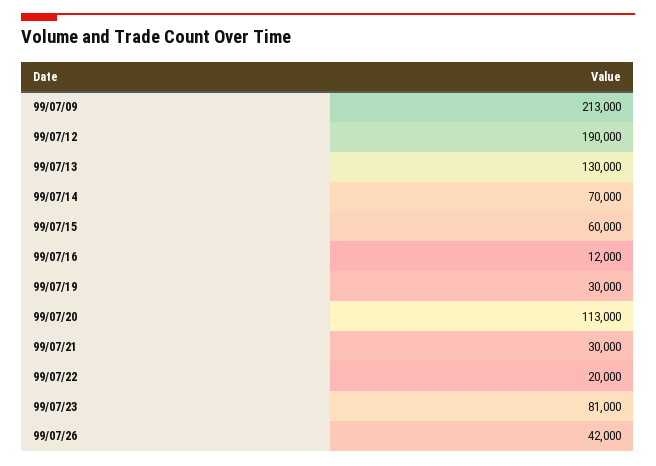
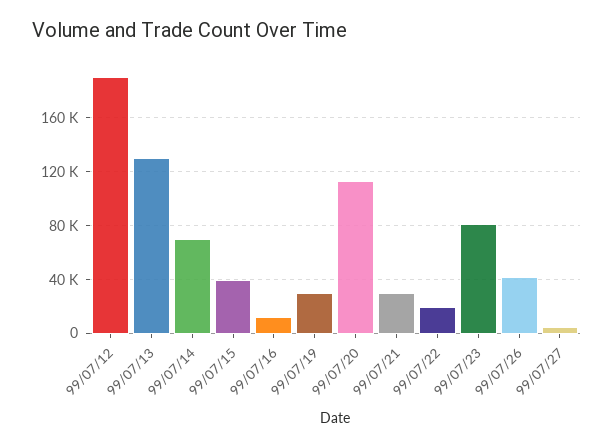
99/07/09: 213000 -> none
99/07/15: 60000 -> 40000
99/07/27: none -> 5000

